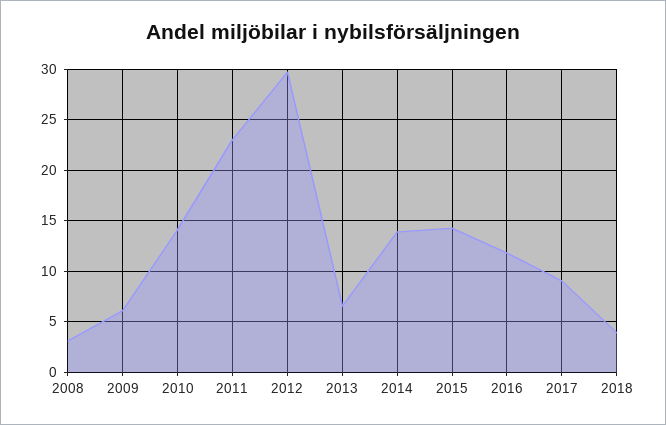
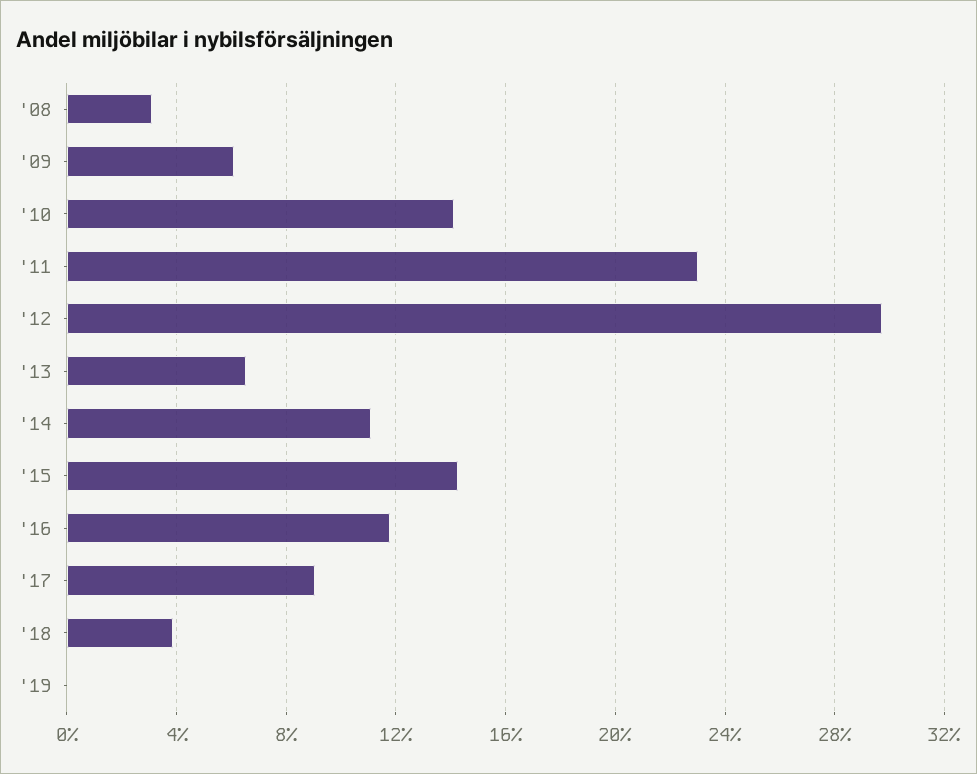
2014: 14 -> 11
'19: none -> 0

